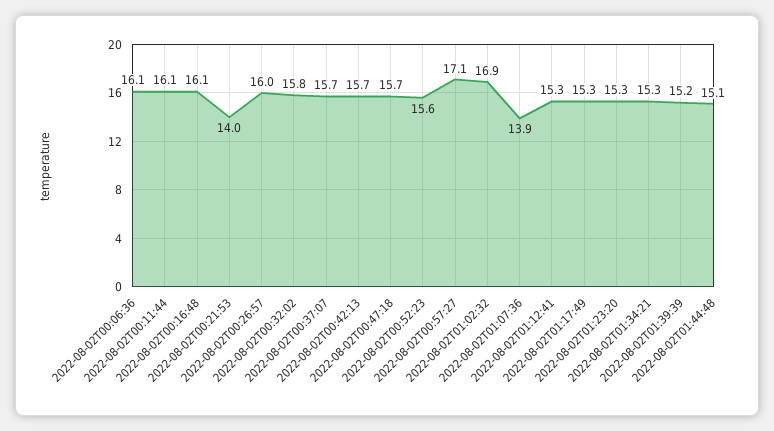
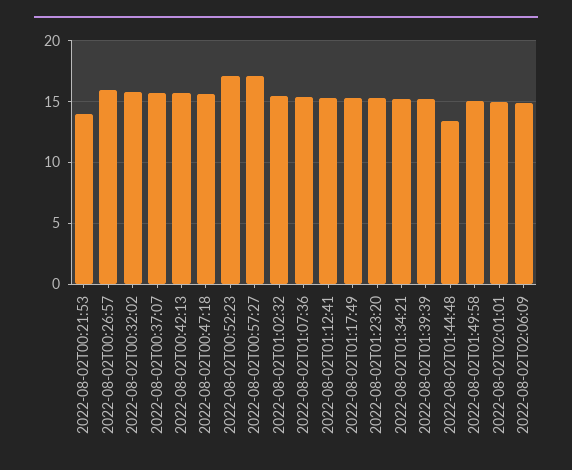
2022-08-02T00:06:36: 16.1 -> none
2022-08-02T00:11:44: 16.1 -> none
2022-08-02T00:16:48: 16.1 -> none
2022-08-02T00:52:23: 15.6 -> 17
2022-08-02T01:02:32: 16.9 -> 15.5
2022-08-02T01:07:36: 13.9 -> 15.5
2022-08-02T01:44:48: 15.1 -> 13.5
2022-08-02T01:49:58: none -> 15
2022-08-02T02:01:01: none -> 15
2022-08-02T02:06:09: none -> 15

